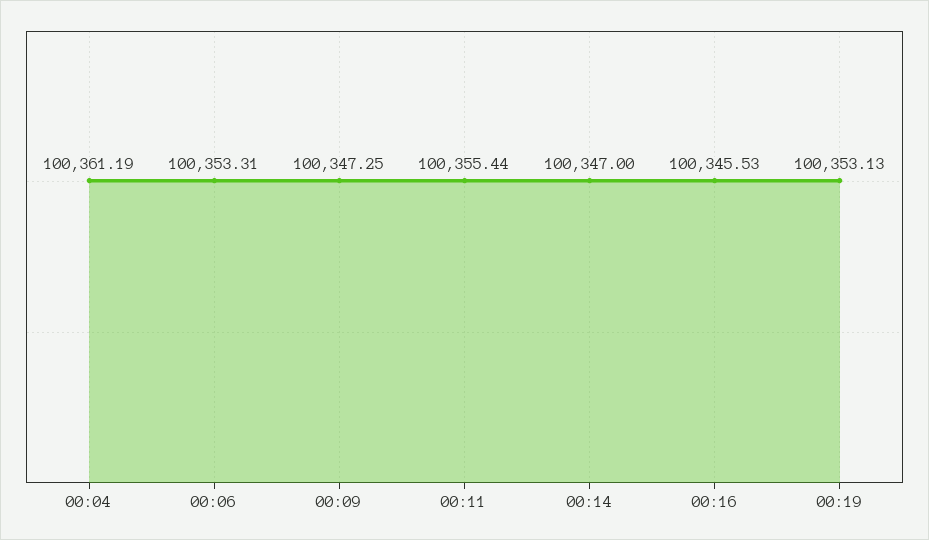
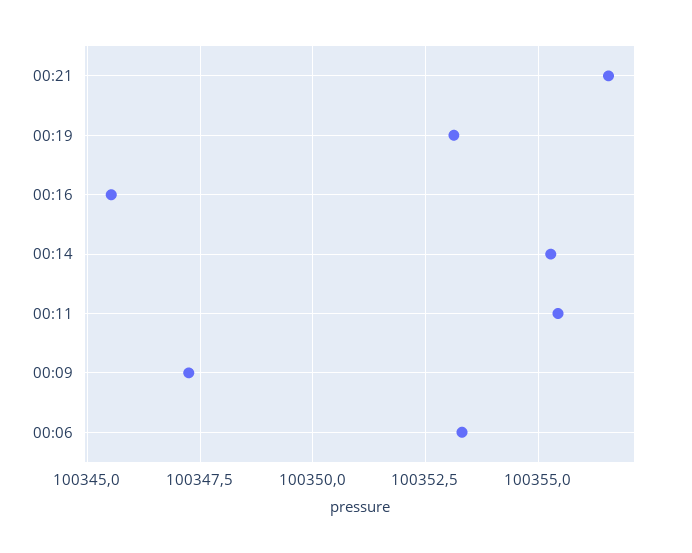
00:04: 100361.19 -> none
00:14: 100347 -> 100355.25
00:21: none -> 100356.5

